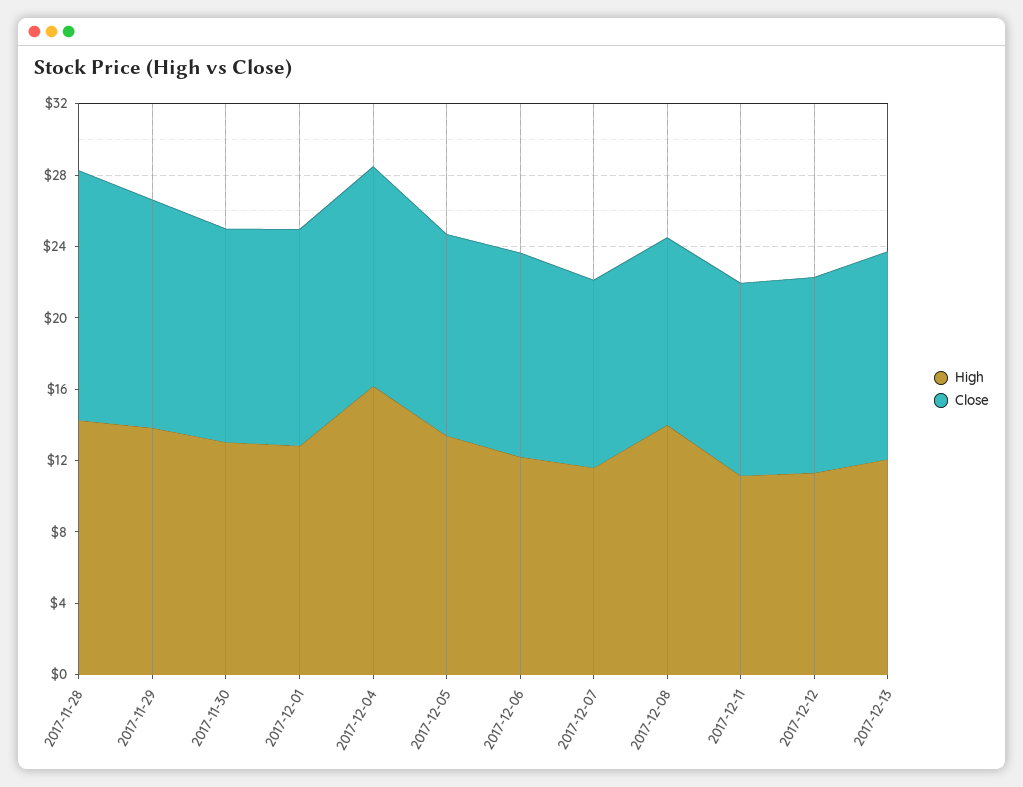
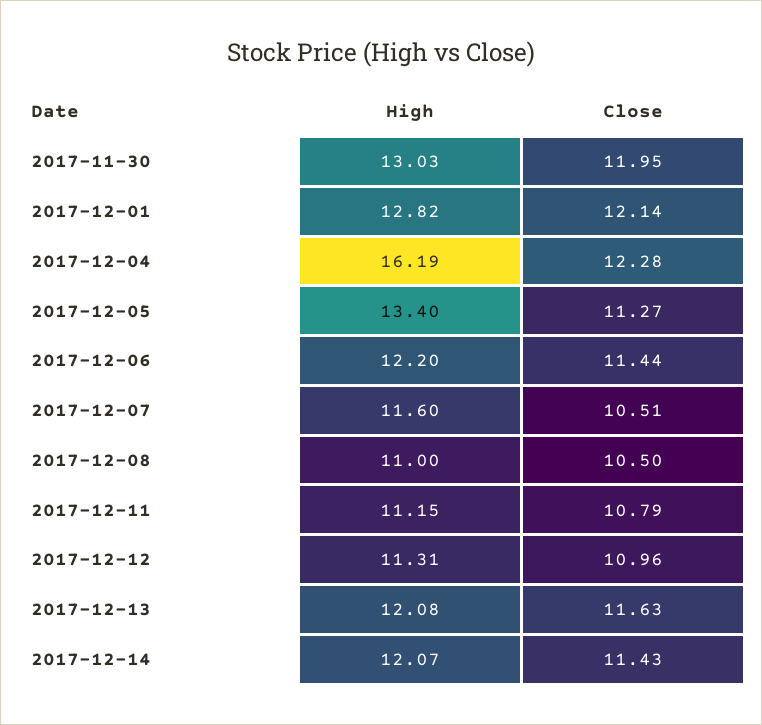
High, 2017-11-28: 14 -> none
Close, 2017-11-28: 14 -> none
High, 2017-11-29: 14 -> none
Close, 2017-11-29: 13 -> none
High, 2017-12-08: 14 -> 11
High, 2017-12-14: none -> 12.07
Close, 2017-12-14: none -> 11.43

